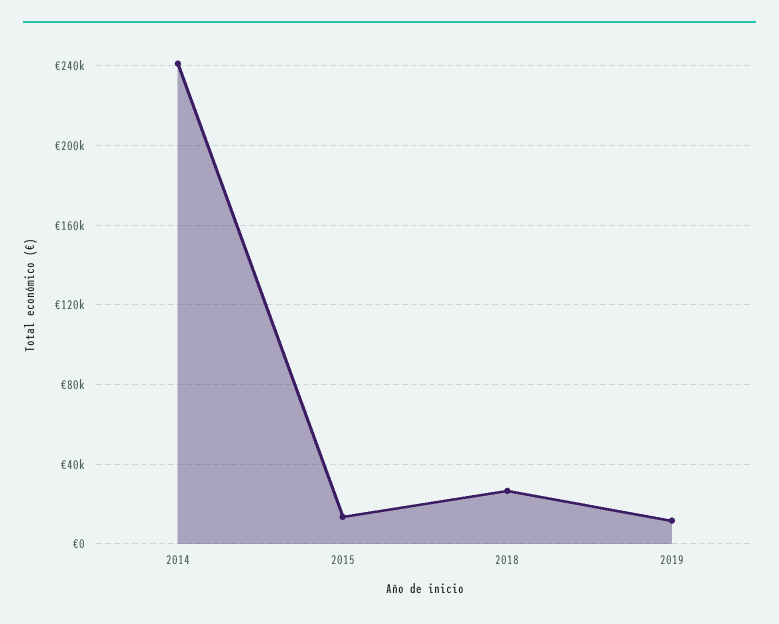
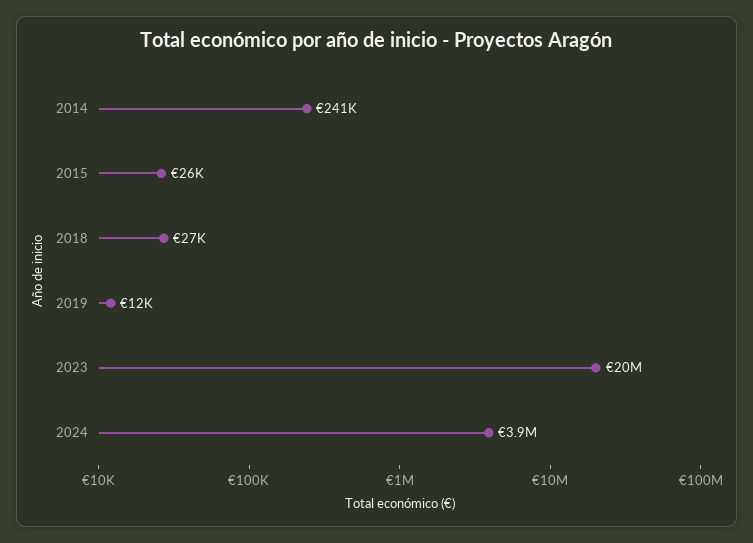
2015: 15000 -> 26000
2023: none -> 20000000
2024: none -> 3900000

